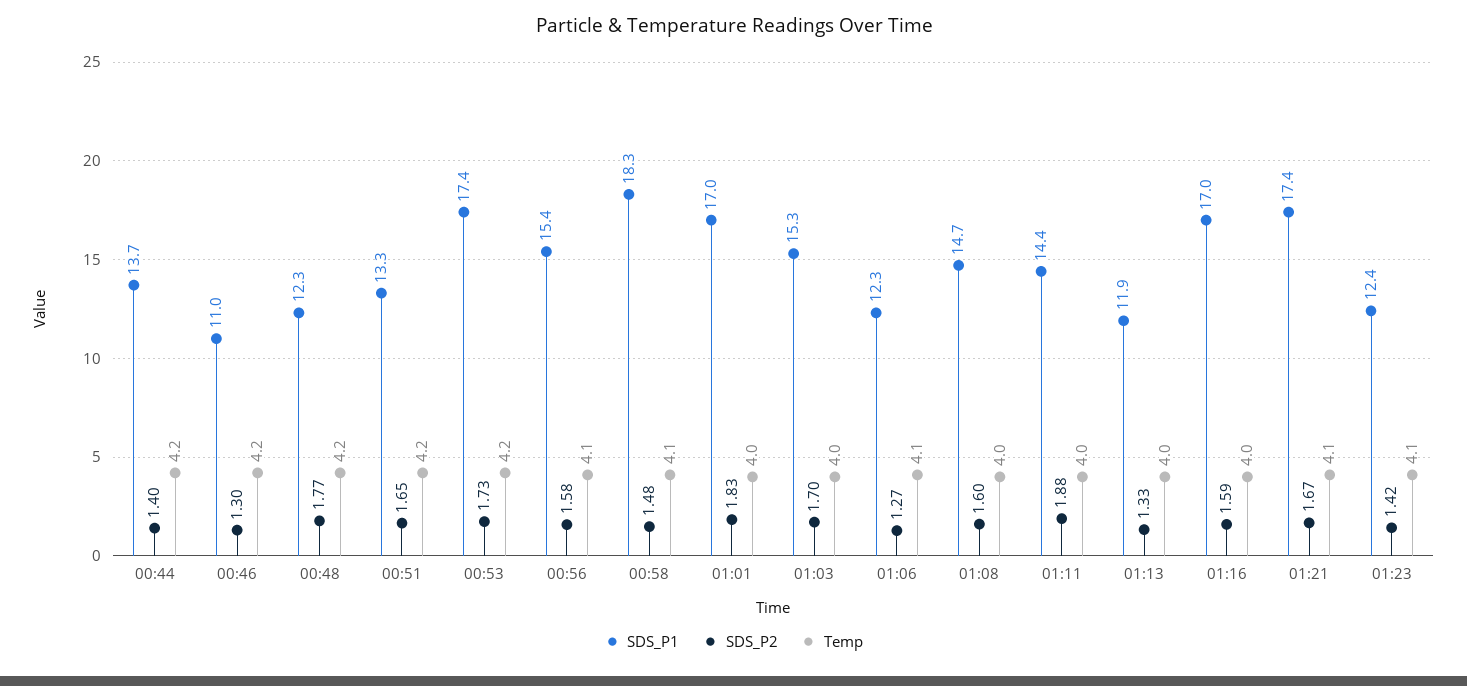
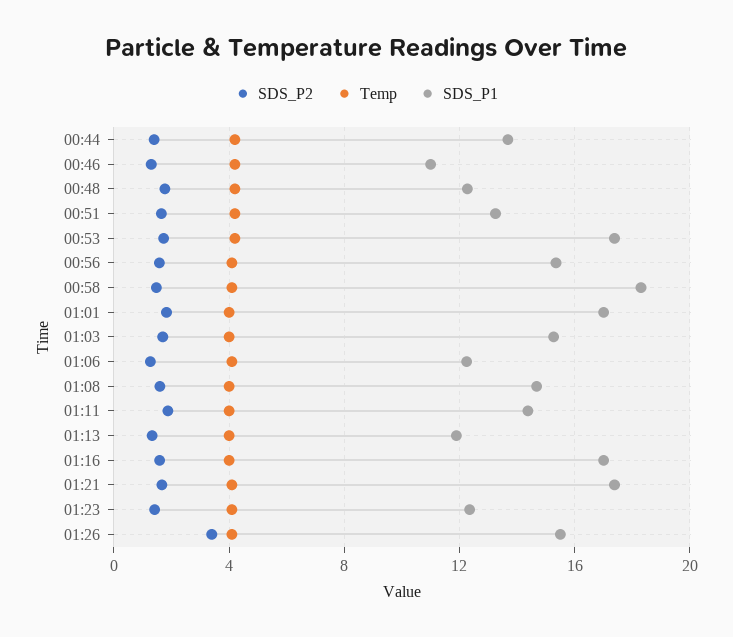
SDS_P2, 01:26: none -> 3.5
Temp, 01:26: none -> 4
SDS_P1, 01:26: none -> 15.5

